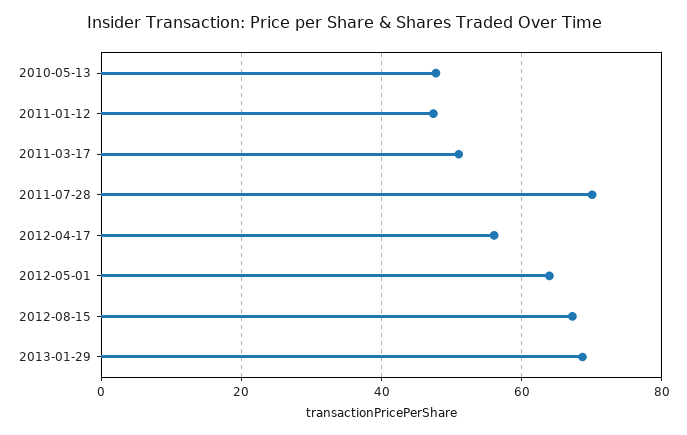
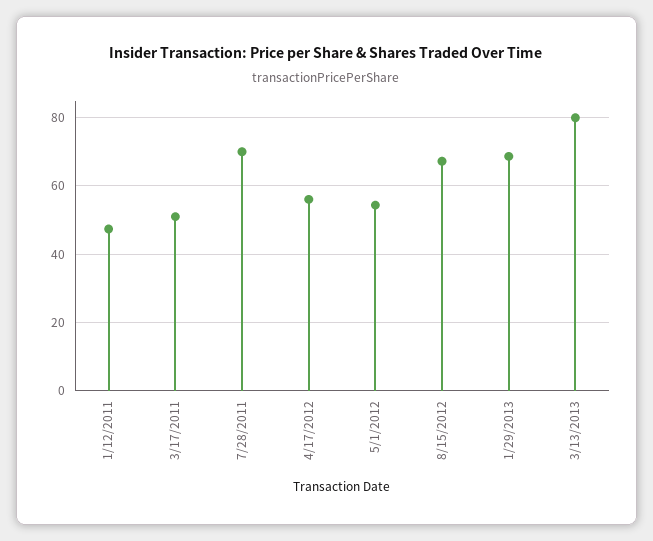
2010-05-13: 48 -> none
2012-05-01: 64 -> 54
3/13/2013: none -> 80

